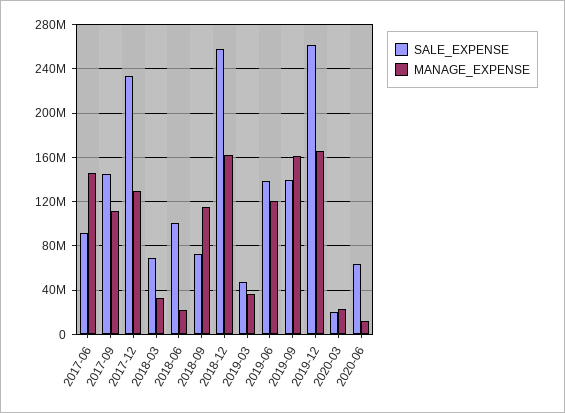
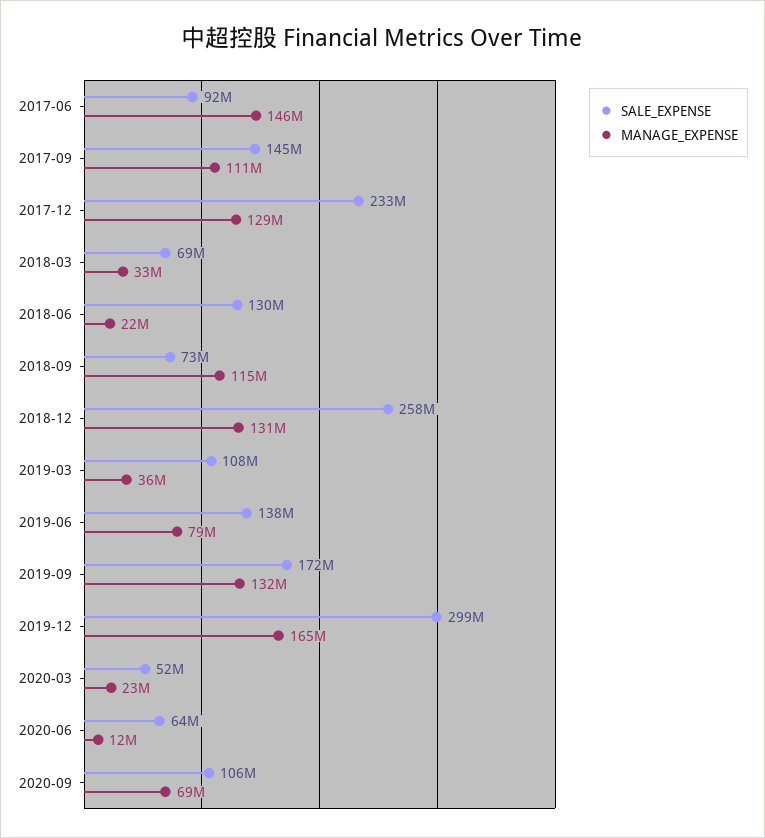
SALE_EXPENSE, 2018-06: 100000000 -> 130000000
MANAGE_EXPENSE, 2018-12: 160000000 -> 131000000
SALE_EXPENSE, 2019-03: 50000000 -> 108000000
MANAGE_EXPENSE, 2019-06: 120000000 -> 79000000
SALE_EXPENSE, 2019-09: 140000000 -> 172000000
MANAGE_EXPENSE, 2019-09: 160000000 -> 132000000
SALE_EXPENSE, 2019-12: 260000000 -> 299000000
SALE_EXPENSE, 2020-03: 20000000 -> 52000000
SALE_EXPENSE, 2020-09: none -> 106000000
MANAGE_EXPENSE, 2020-09: none -> 69000000

